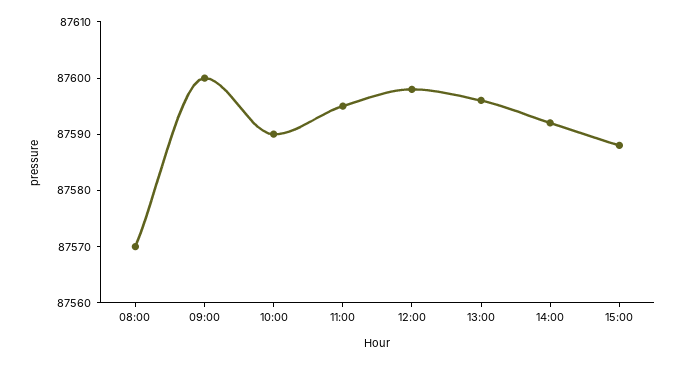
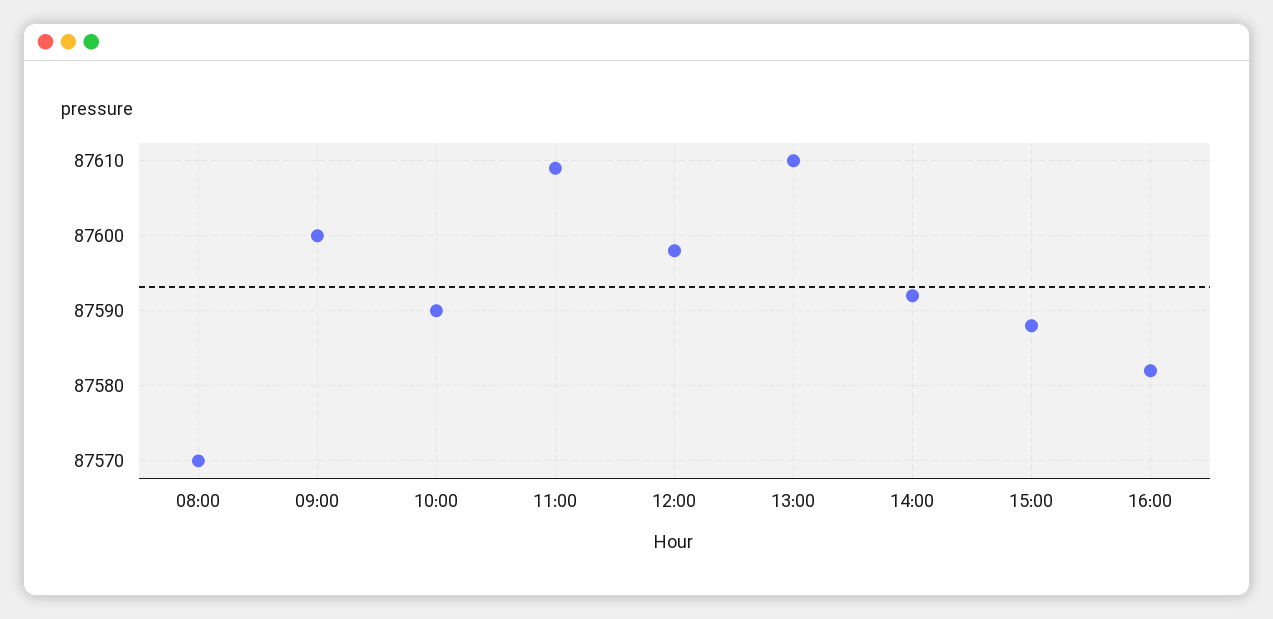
11:00: 87595 -> 87609
13:00: 87595 -> 87610
16:00: none -> 87582

